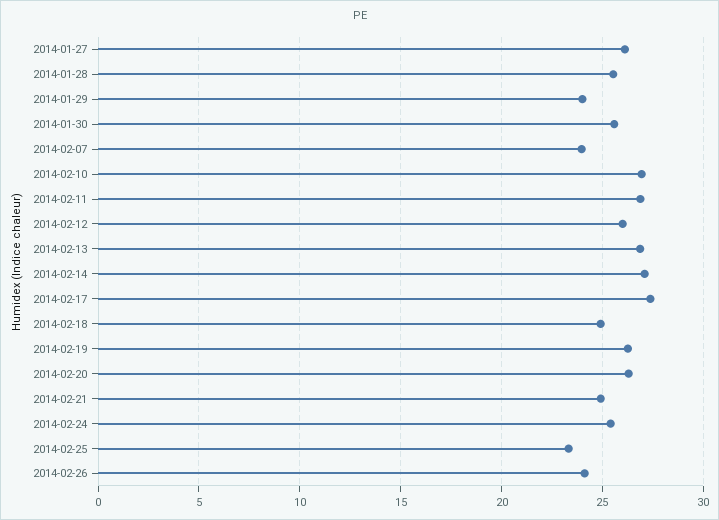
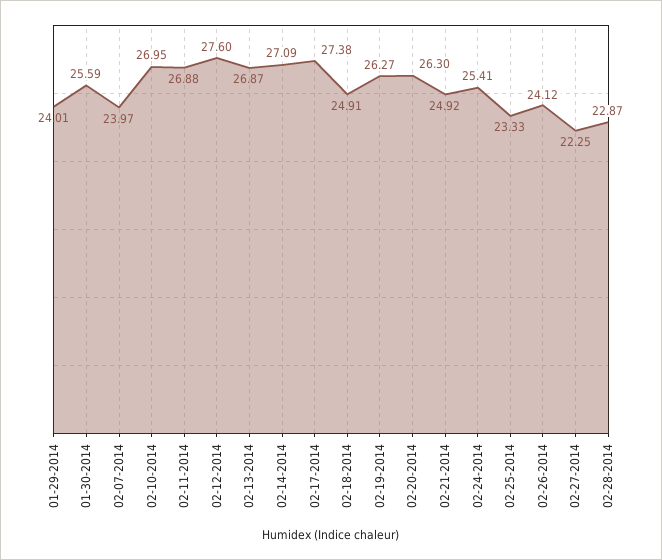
2014-01-27: 26 -> none
2014-01-28: 25.5 -> none
2014-02-12: 26 -> 27.6
02-27-2014: none -> 22.25
02-28-2014: none -> 22.87

